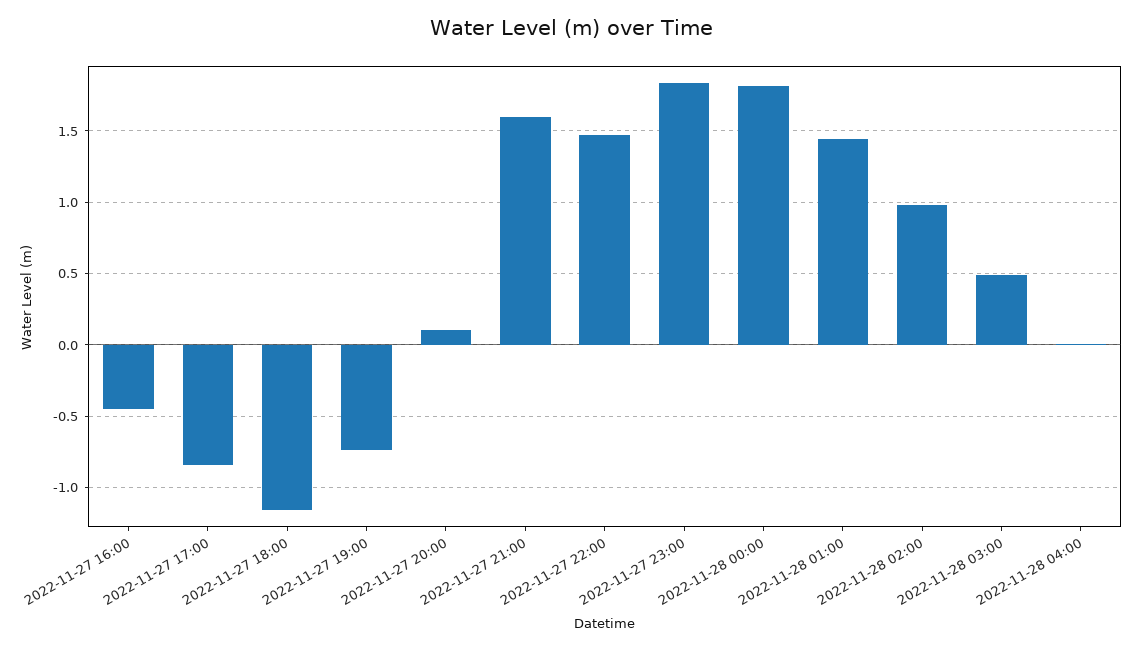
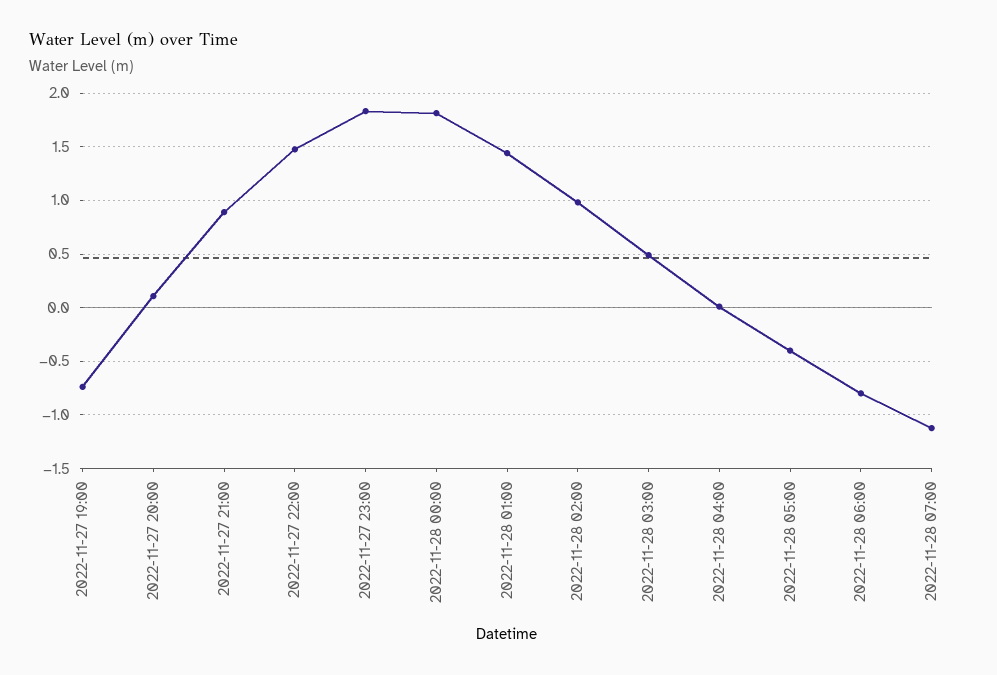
2022-11-27 16:00: -0.45 -> none
2022-11-27 17:00: -0.85 -> none
2022-11-27 18:00: -1.15 -> none
2022-11-27 21:00: 1.6 -> 0.9
2022-11-28 05:00: none -> -0.4
2022-11-28 06:00: none -> -0.8
2022-11-28 07:00: none -> -1.1

